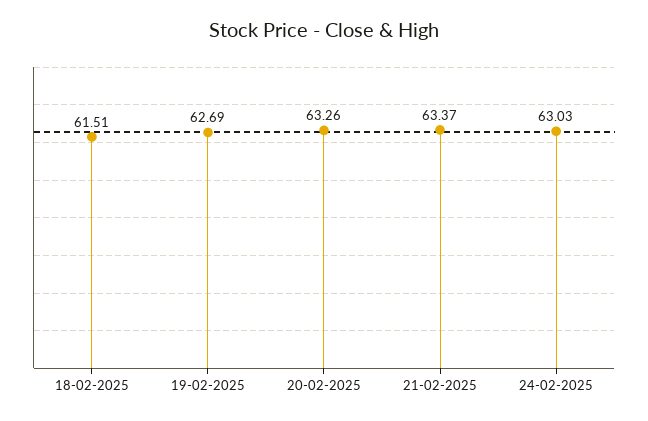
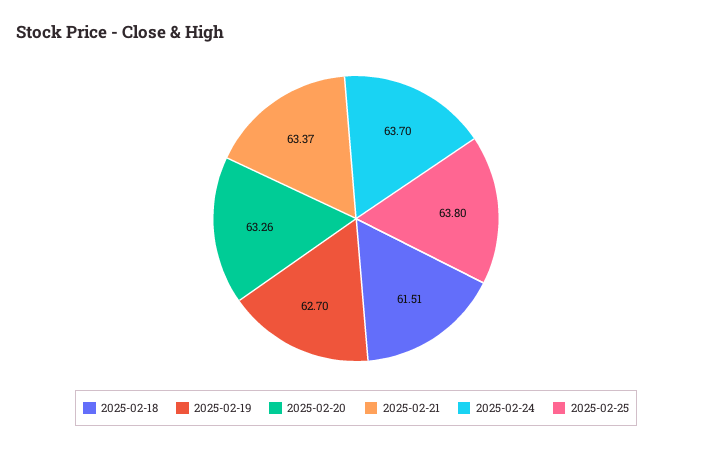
19-02-2025: 62.69 -> 62.7
24-02-2025: 63.03 -> 63.7
2025-02-25: none -> 63.8

